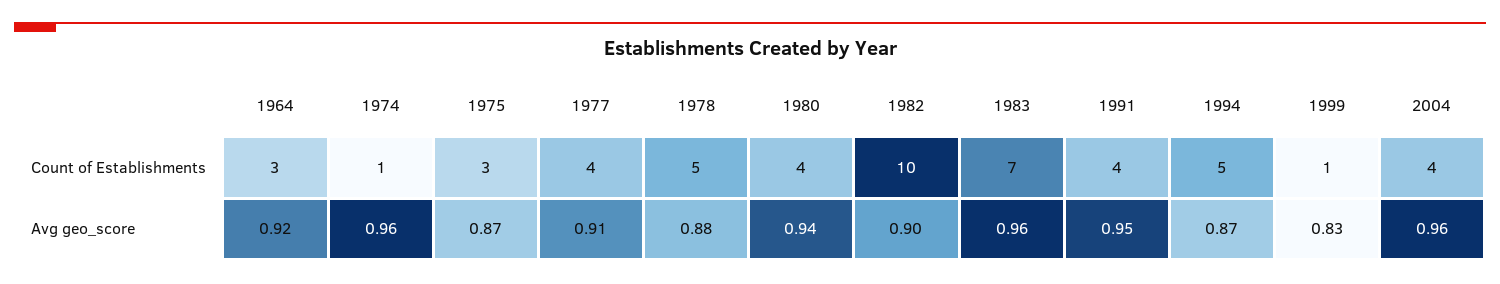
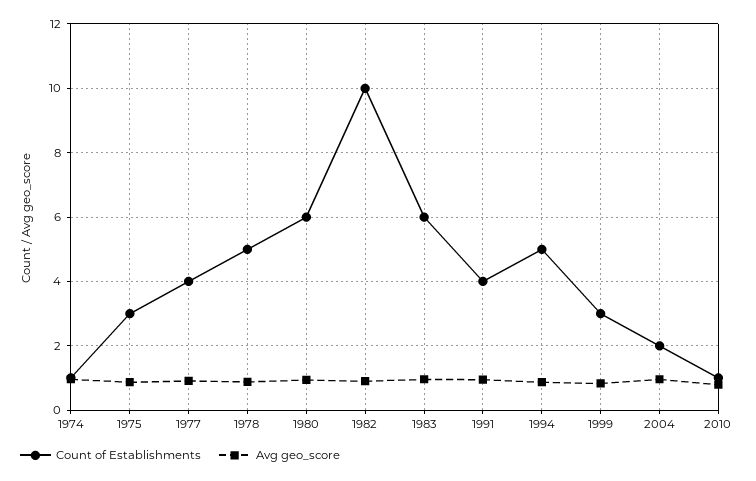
Count of Establishments, 1964: 3 -> none
Count of Establishments, 1980: 4 -> 6
Count of Establishments, 1983: 7 -> 6
Count of Establishments, 1999: 1 -> 3
Count of Establishments, 2004: 4 -> 2
Avg geo_score, 1964: 0.92 -> none
Count of Establishments, 2010: none -> 1
Avg geo_score, 2010: none -> 0.8

